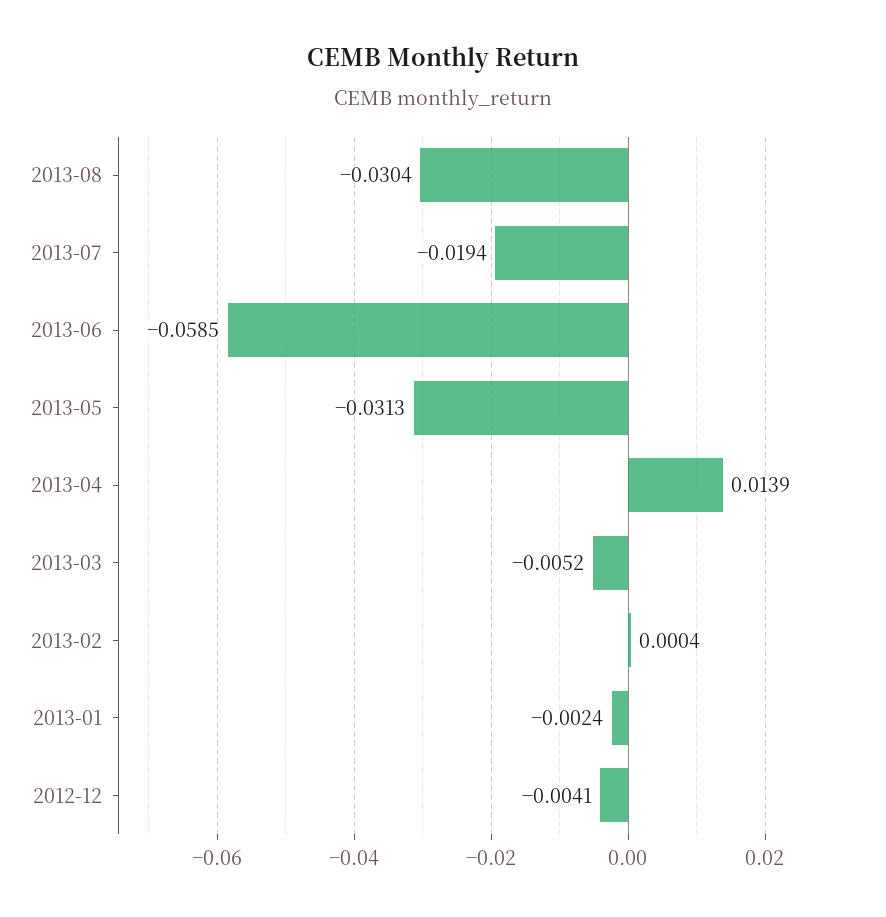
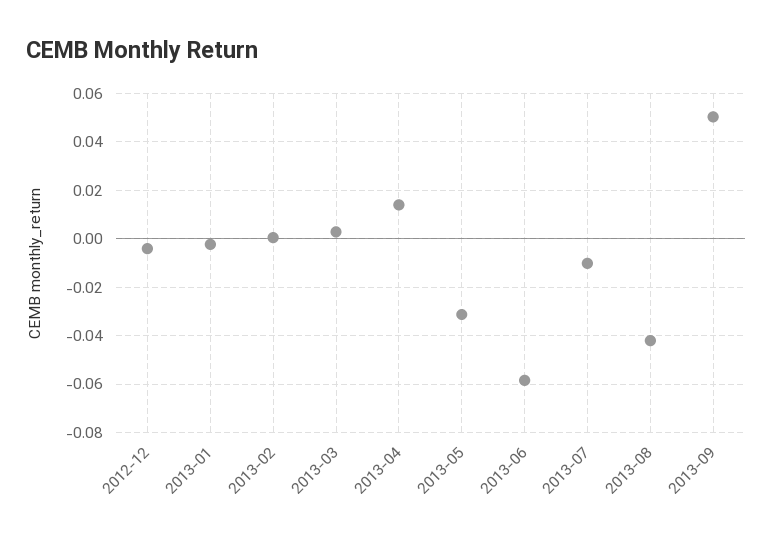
2013-08: -0.0304 -> -0.0425
2013-07: -0.0194 -> -0.01
2013-03: -0.0052 -> 0.0025
2013-09: none -> 0.05

